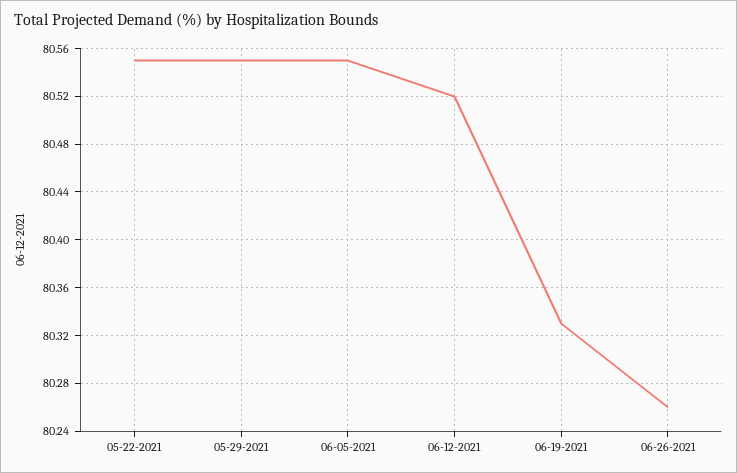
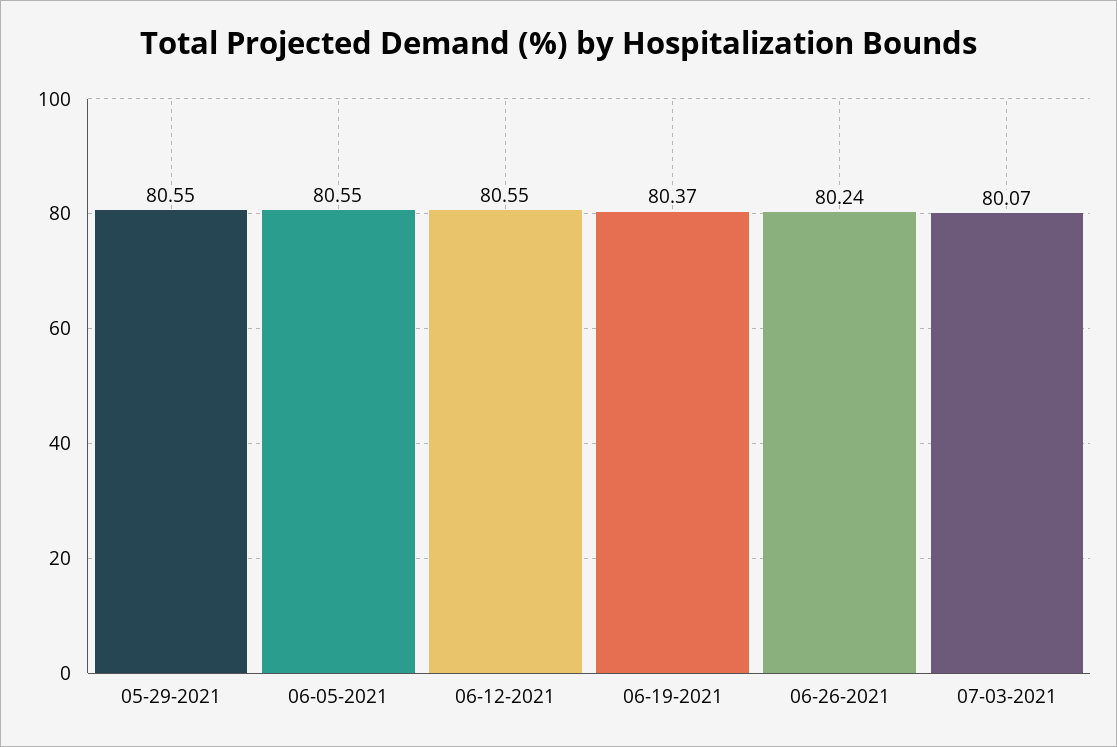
05-22-2021: 80.55 -> none
06-12-2021: 80.52 -> 80.55
06-19-2021: 80.33 -> 80.37
06-26-2021: 80.26 -> 80.24
07-03-2021: none -> 80.07

